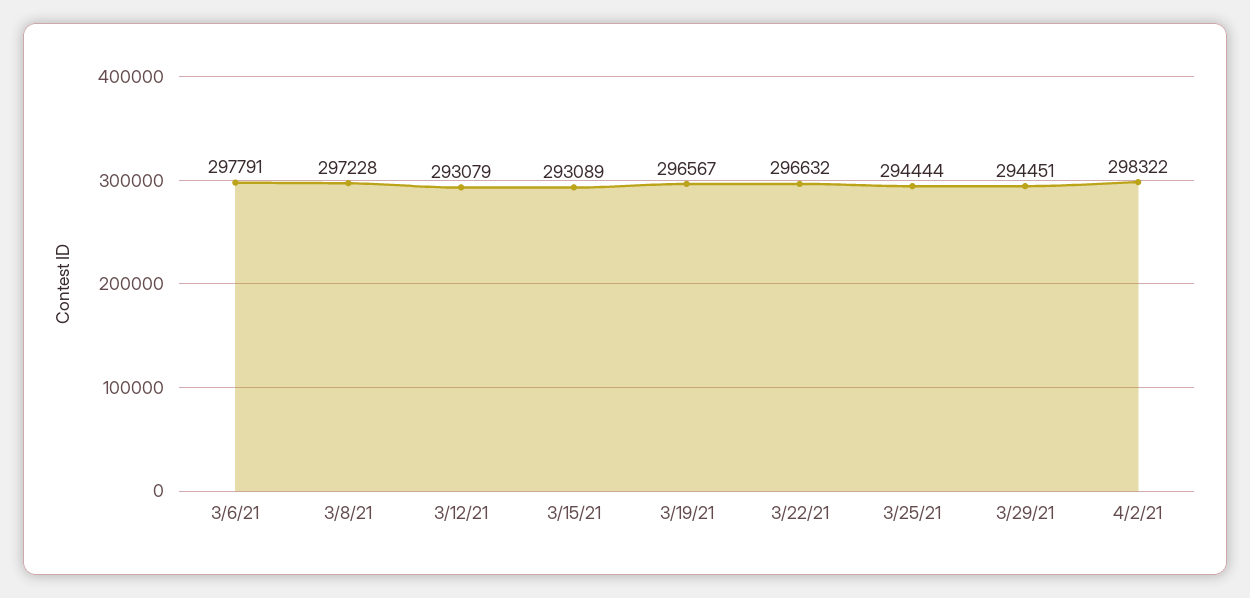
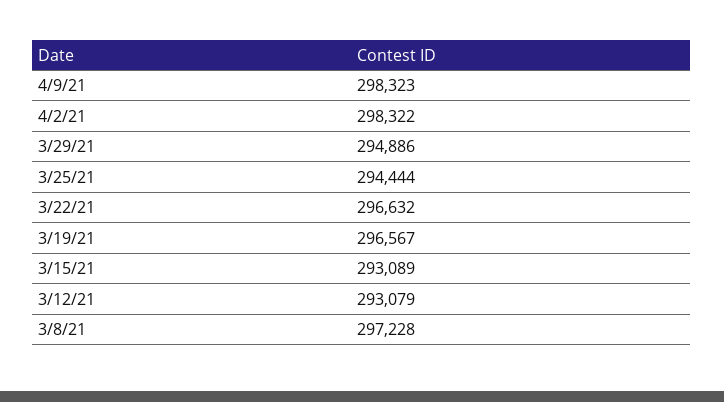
3/6/21: 297791 -> none
3/29/21: 294451 -> 294886
4/9/21: none -> 298323

